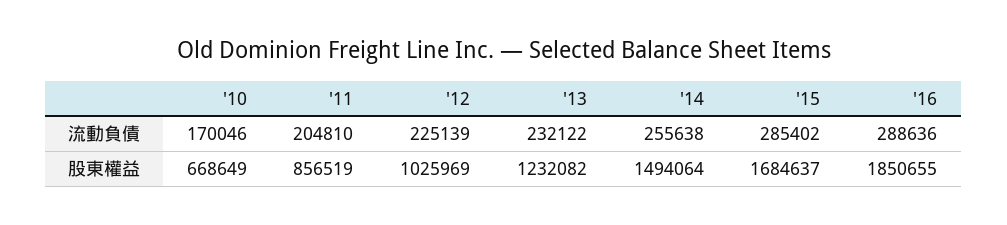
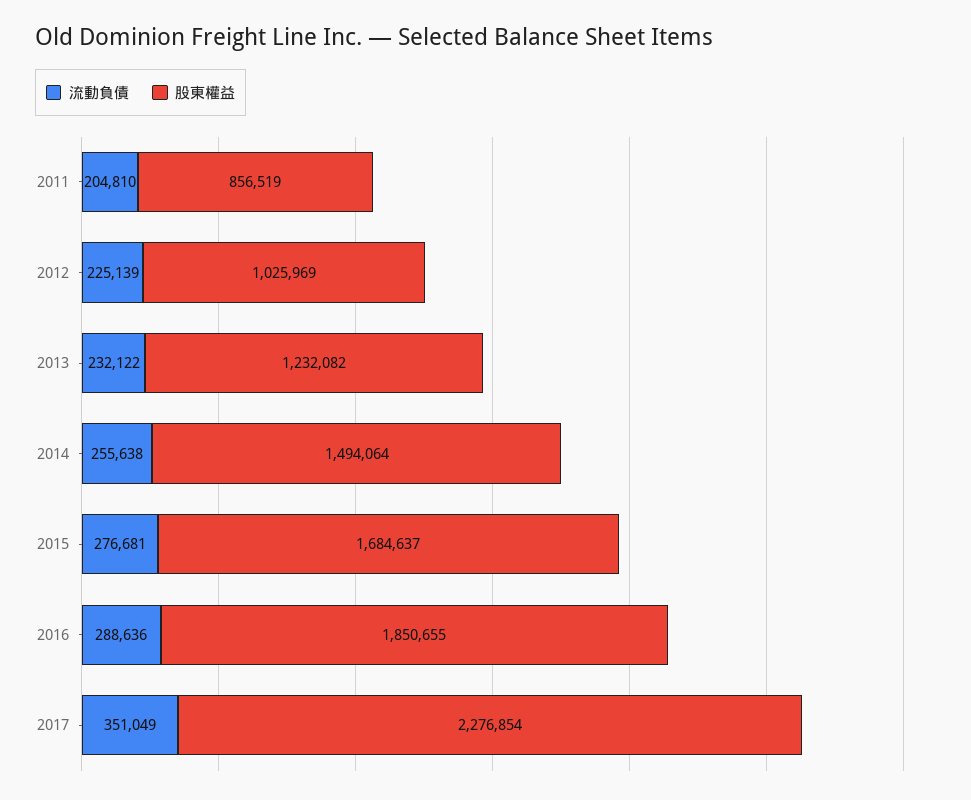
流動負債, '10: 170046 -> none
流動負債, '15: 285402 -> 276681
股東權益, '10: 668649 -> none
流動負債, 2017: none -> 351049
股東權益, 2017: none -> 2276854

